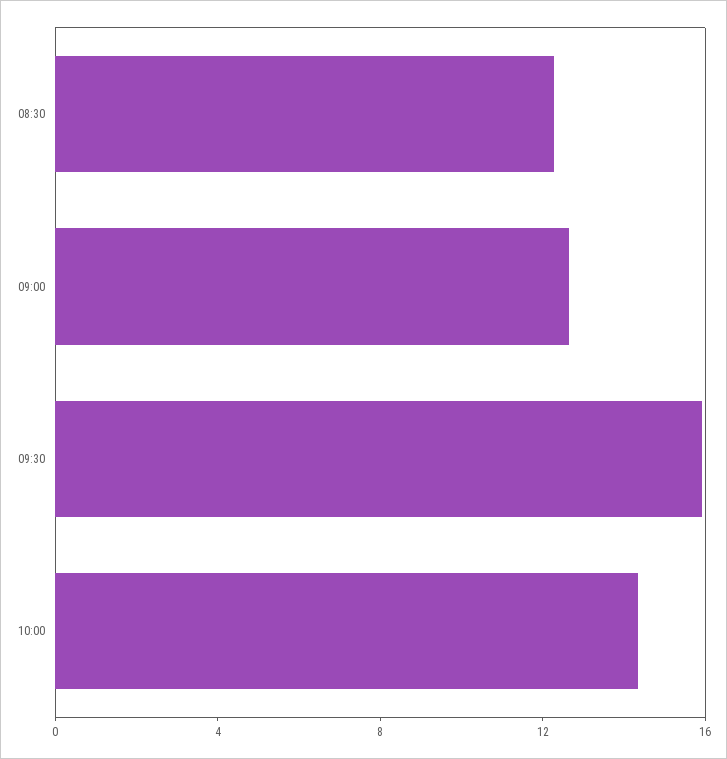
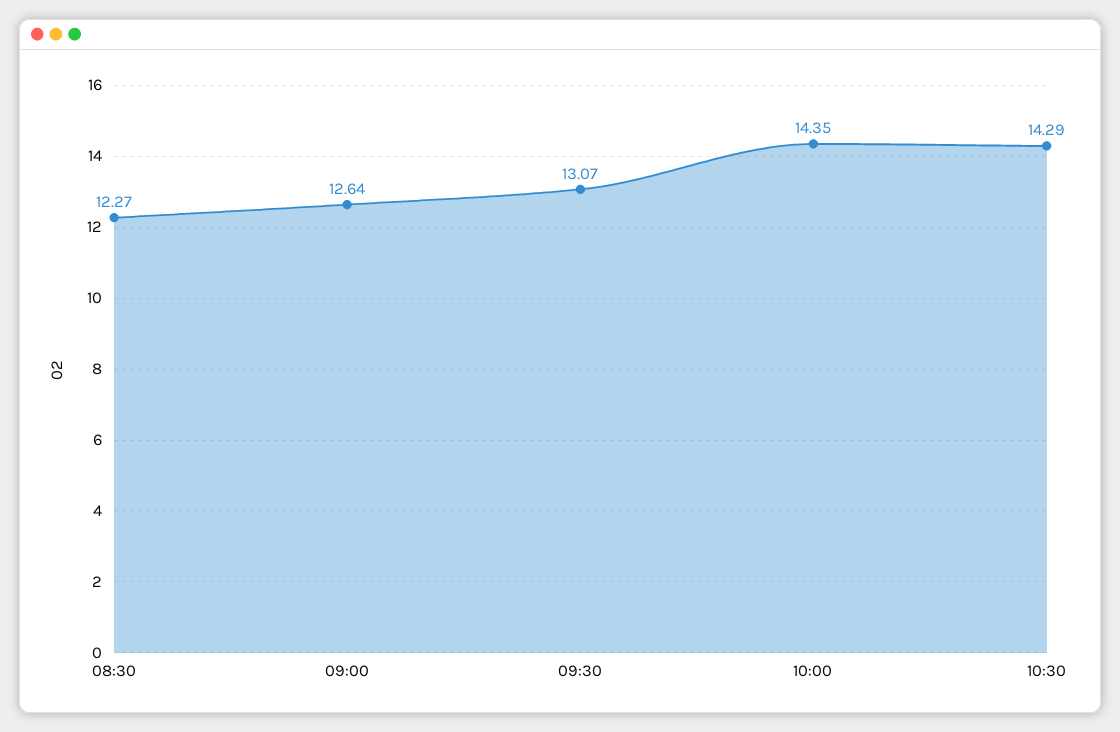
09:30: 16 -> 13.07
10:30: none -> 14.29

